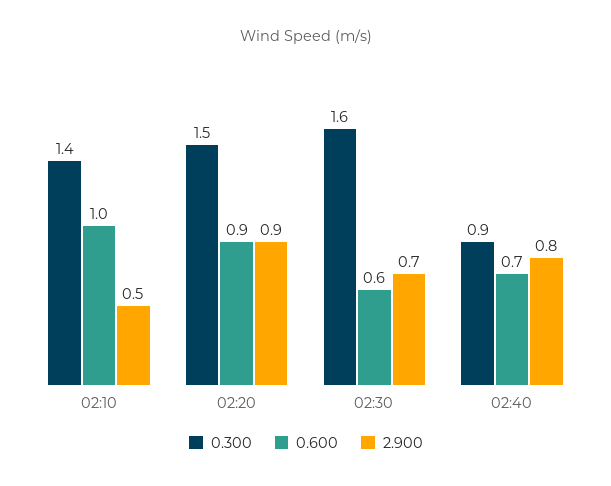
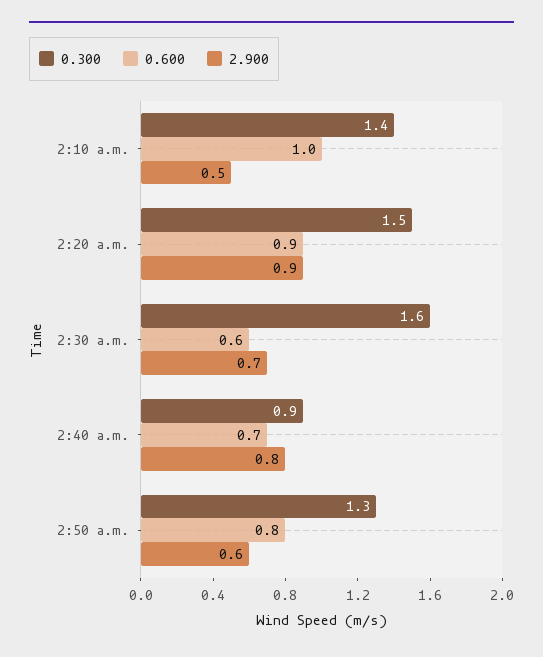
0.300, 2:50 a.m.: none -> 1.3
0.600, 2:50 a.m.: none -> 0.8
2.900, 2:50 a.m.: none -> 0.6

